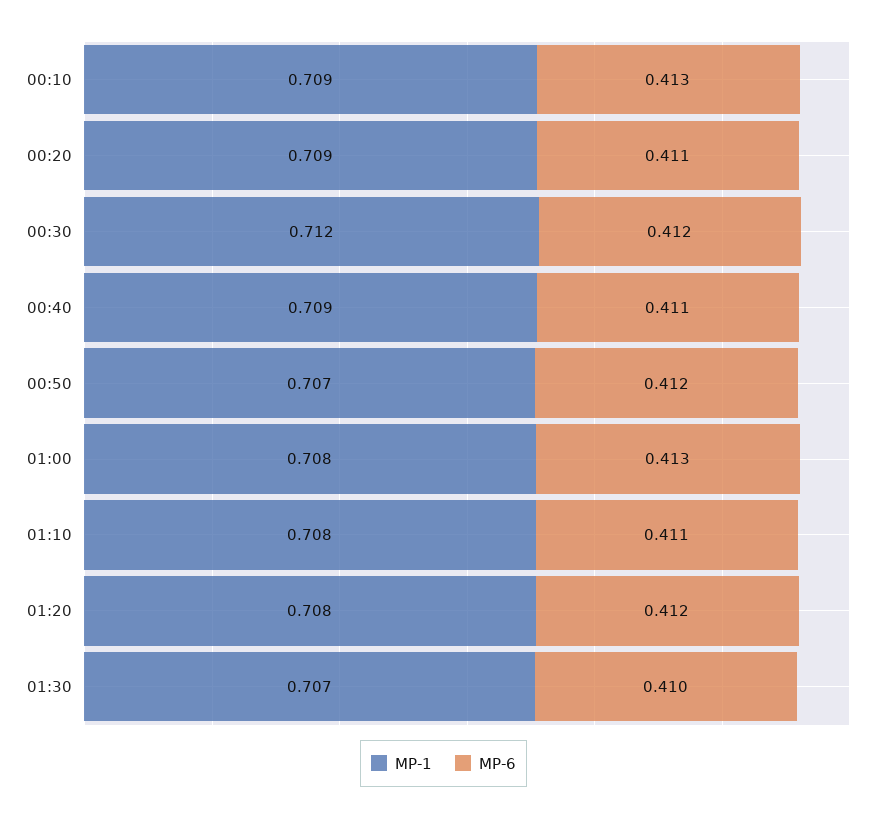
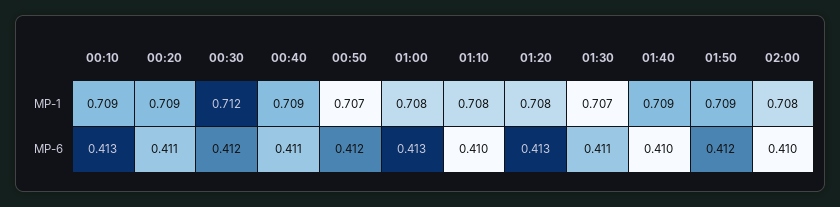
MP-6, 01:10: 0.411 -> 0.41
MP-6, 01:20: 0.412 -> 0.413
MP-6, 01:30: 0.41 -> 0.411
MP-1, 01:40: none -> 0.709
MP-1, 01:50: none -> 0.709
MP-1, 02:00: none -> 0.708
MP-6, 01:40: none -> 0.41
MP-6, 01:50: none -> 0.412
MP-6, 02:00: none -> 0.41

